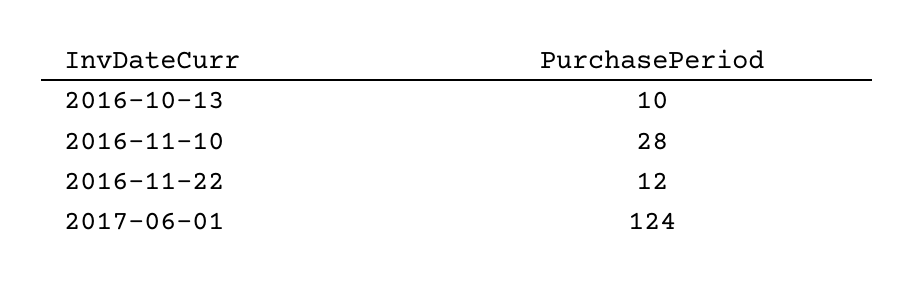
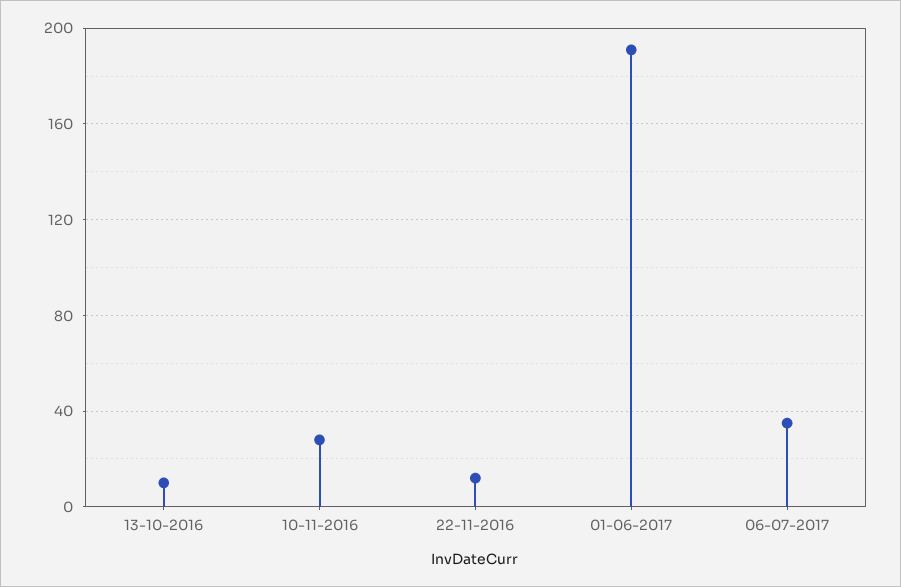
2017-06-01: 124 -> 190
06-07-2017: none -> 35

